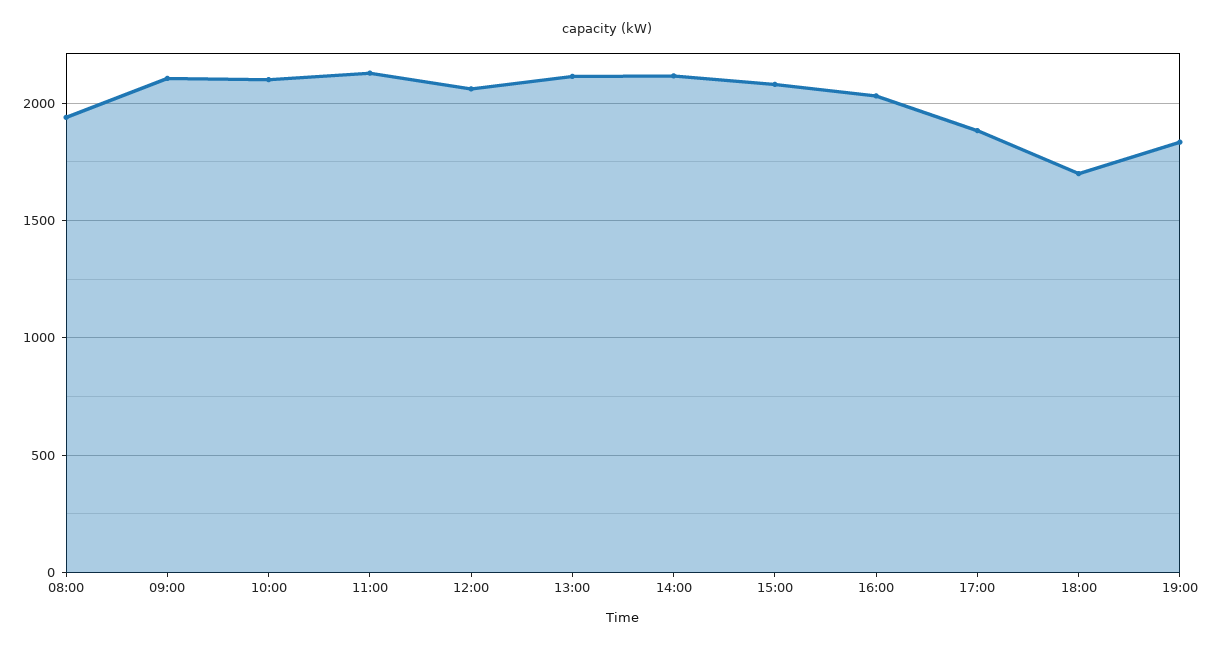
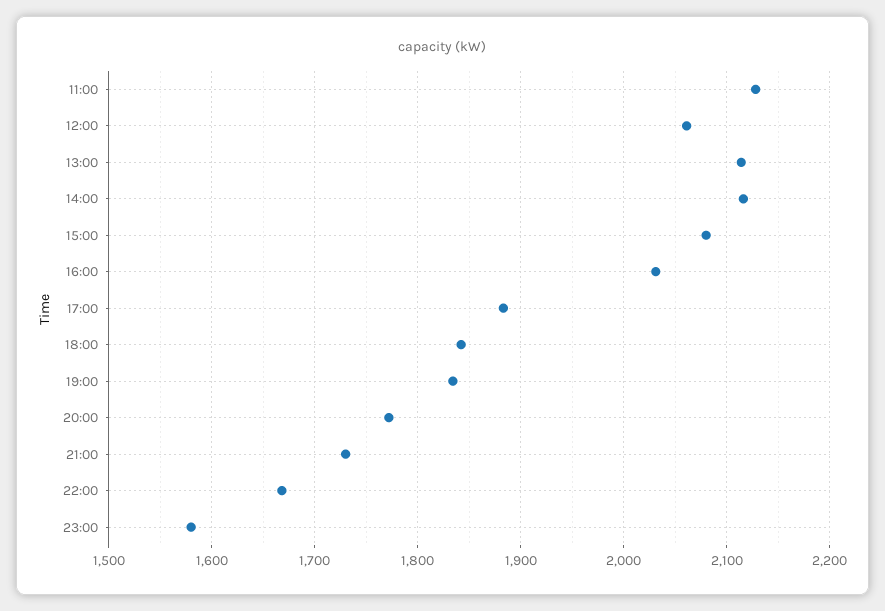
08:00: 1950 -> none
09:00: 2100 -> none
10:00: 2100 -> none
18:00: 1700 -> 1840
20:00: none -> 1770
21:00: none -> 1730
22:00: none -> 1670
23:00: none -> 1580

